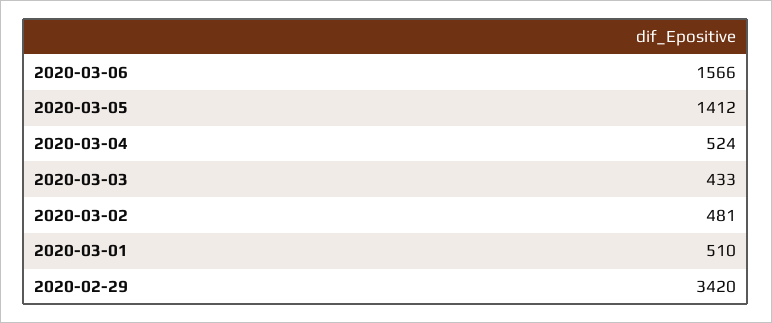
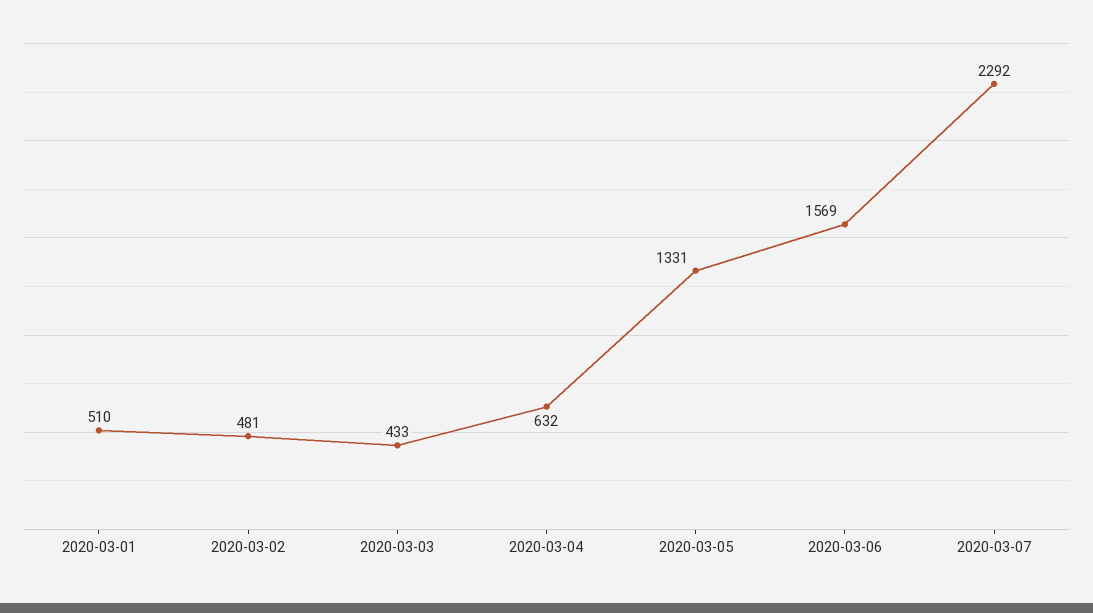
2020-03-06: 1566 -> 1569
2020-03-05: 1412 -> 1331
2020-03-04: 524 -> 632
2020-02-29: 3420 -> none
2020-03-07: none -> 2292

